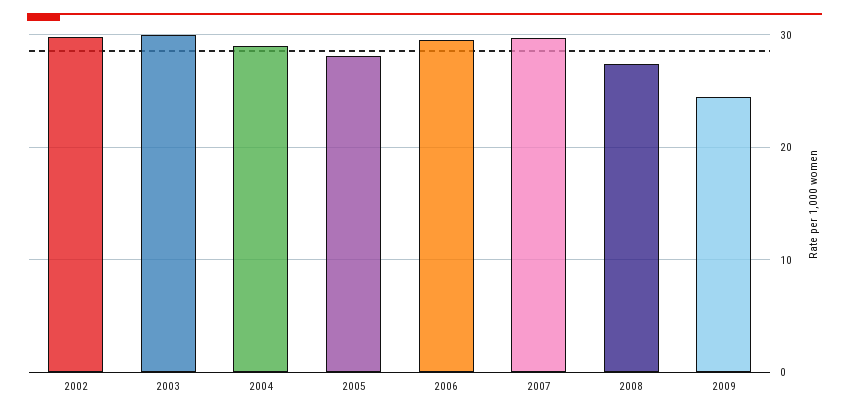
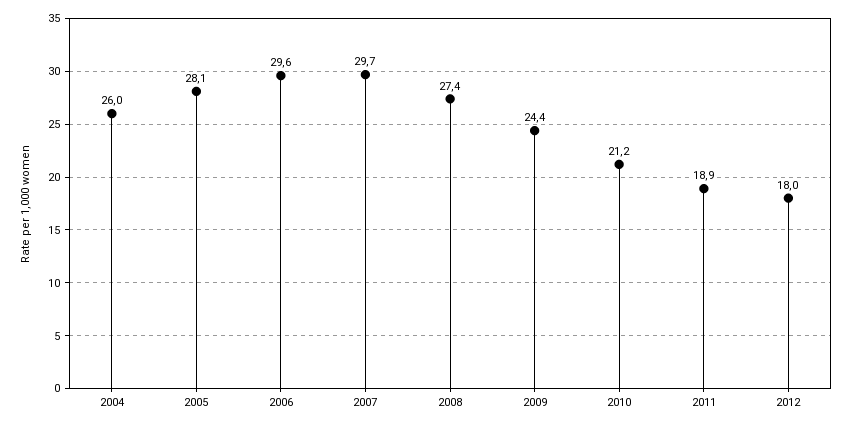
2002: 30 -> none
2003: 30 -> none
2004: 29 -> 26
2010: none -> 21.2
2011: none -> 18.9
2012: none -> 18

